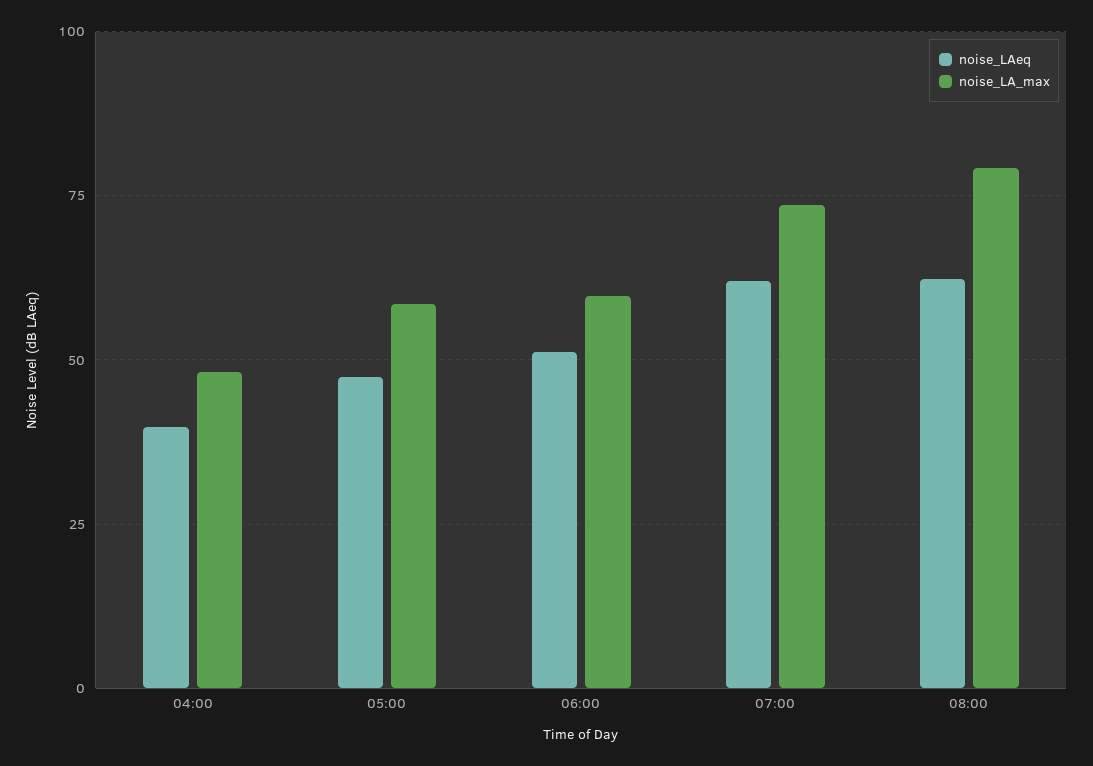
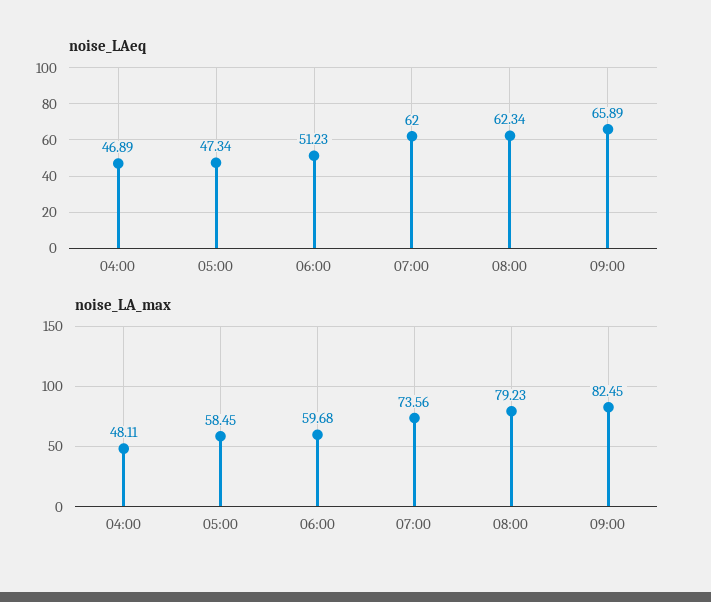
noise_LAeq, 04:00: 40 -> 46.89
noise_LAeq, 09:00: none -> 65.89
noise_LA_max, 09:00: none -> 82.45

